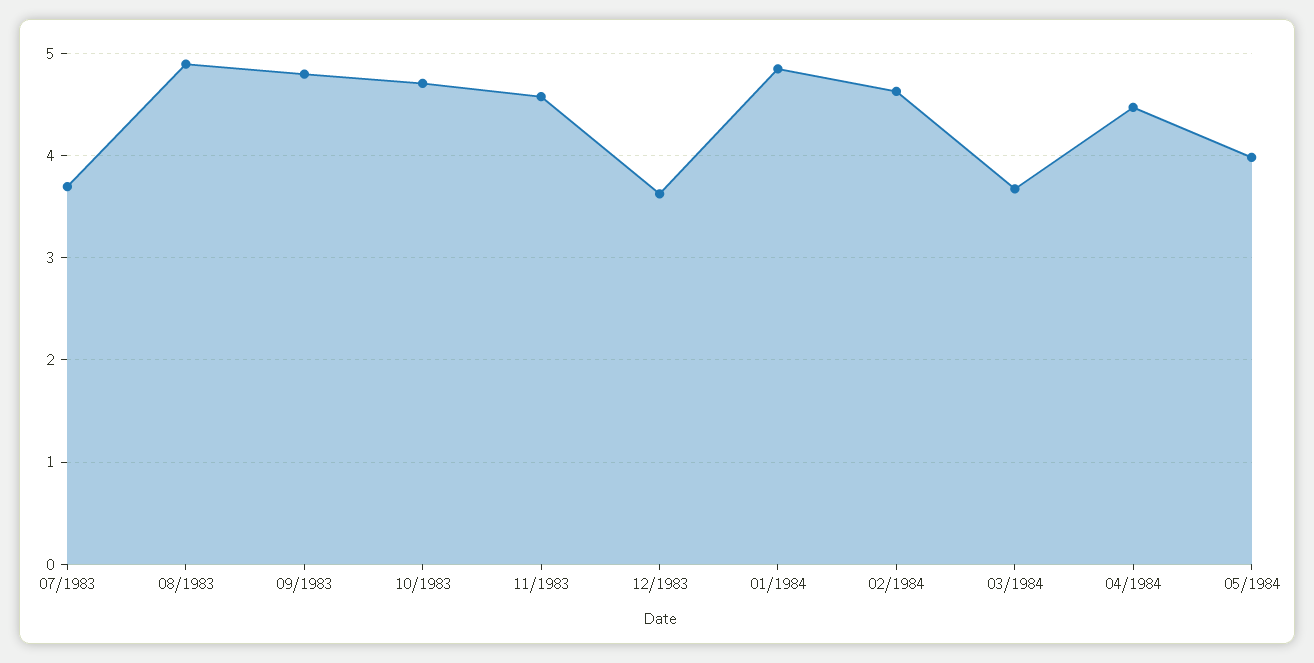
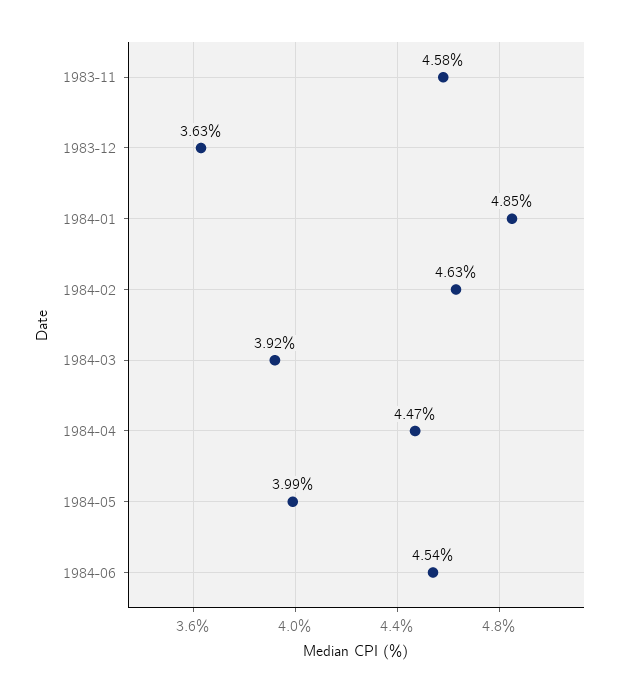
07/1983: 3.7 -> none
08/1983: 4.9 -> none
09/1983: 4.8 -> none
10/1983: 4.7 -> none
03/1984: 3.7 -> 3.92
1984-06: none -> 4.54

